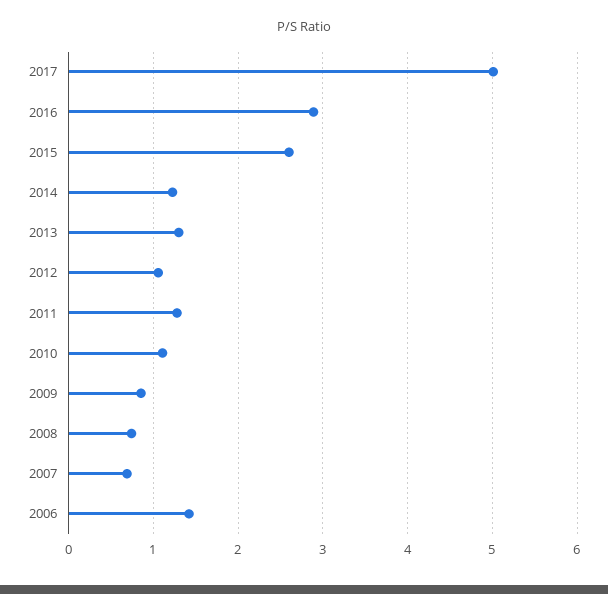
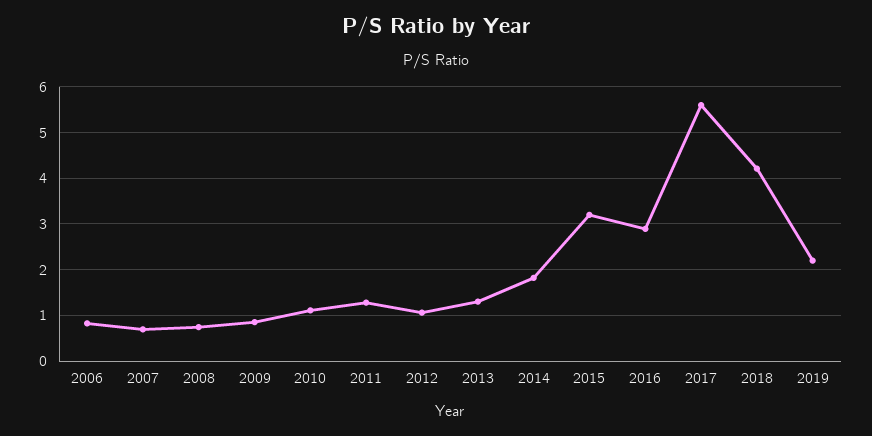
2017: 5 -> 5.6
2015: 2.6 -> 3.2
2014: 1.2 -> 1.8
2006: 1.4 -> 0.8
2018: none -> 4.2
2019: none -> 2.2

